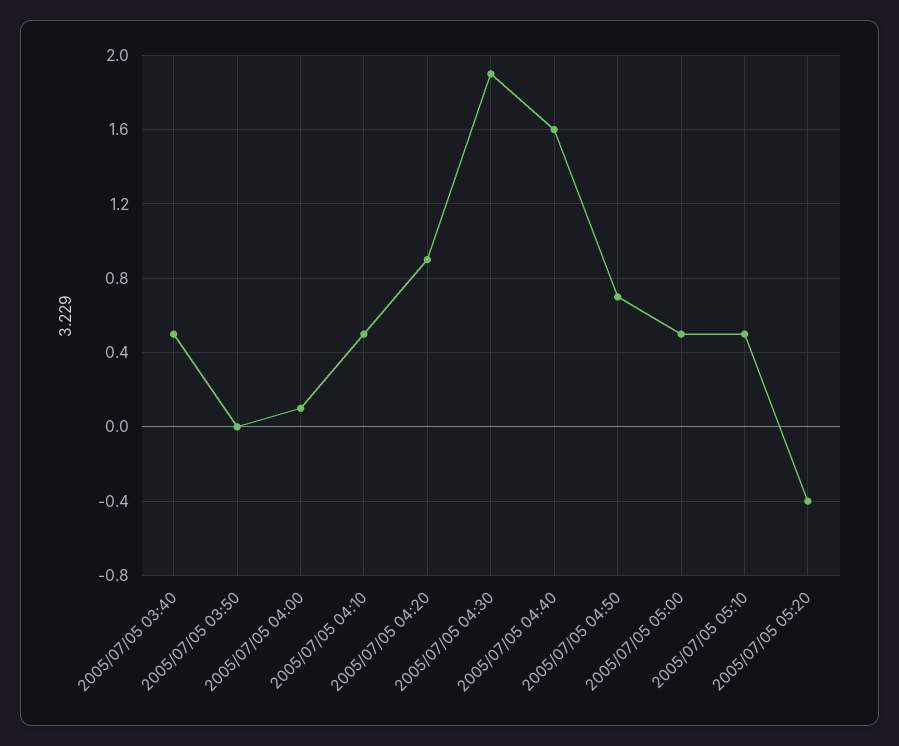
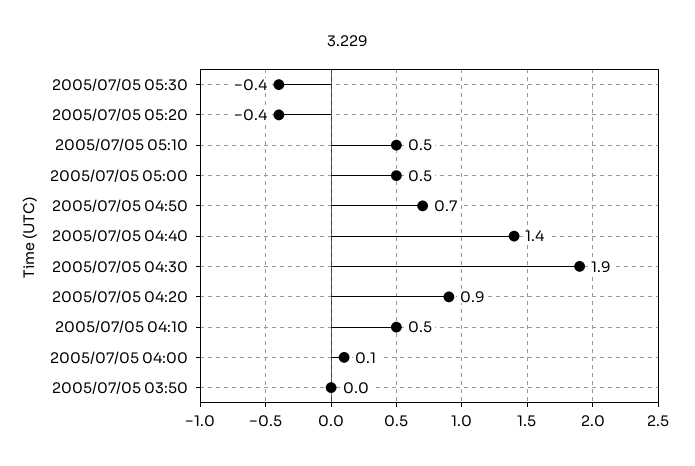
2005/07/05 03:40: 0.5 -> none
2005/07/05 04:40: 1.6 -> 1.4
2005/07/05 05:30: none -> -0.4

